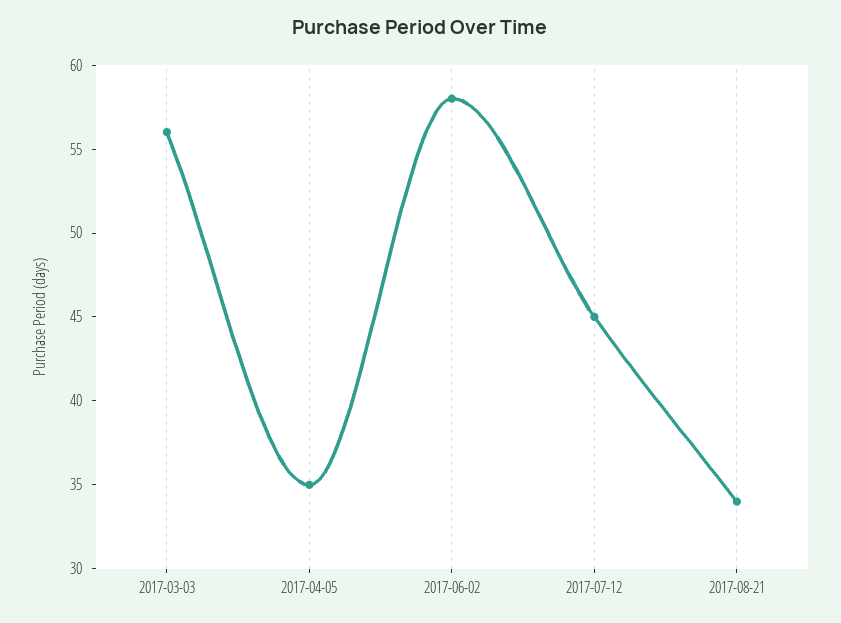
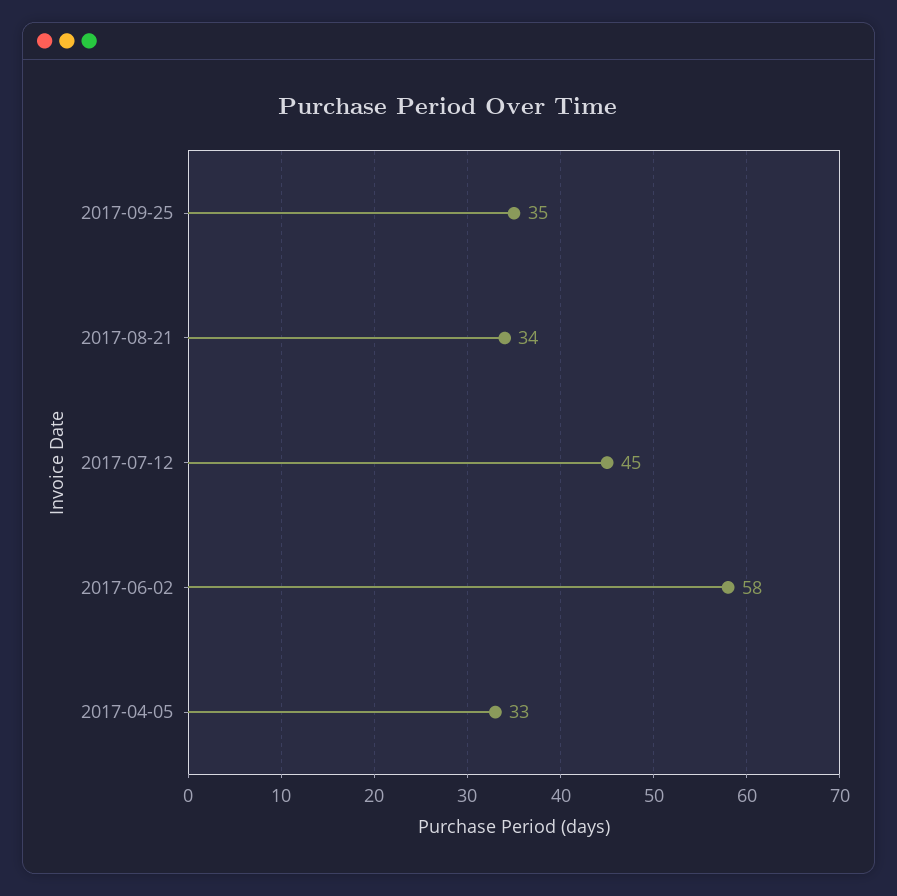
2017-03-03: 56 -> none
2017-04-05: 35 -> 33
2017-09-25: none -> 35

